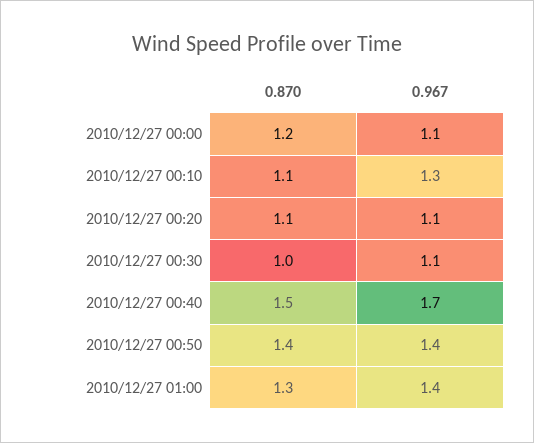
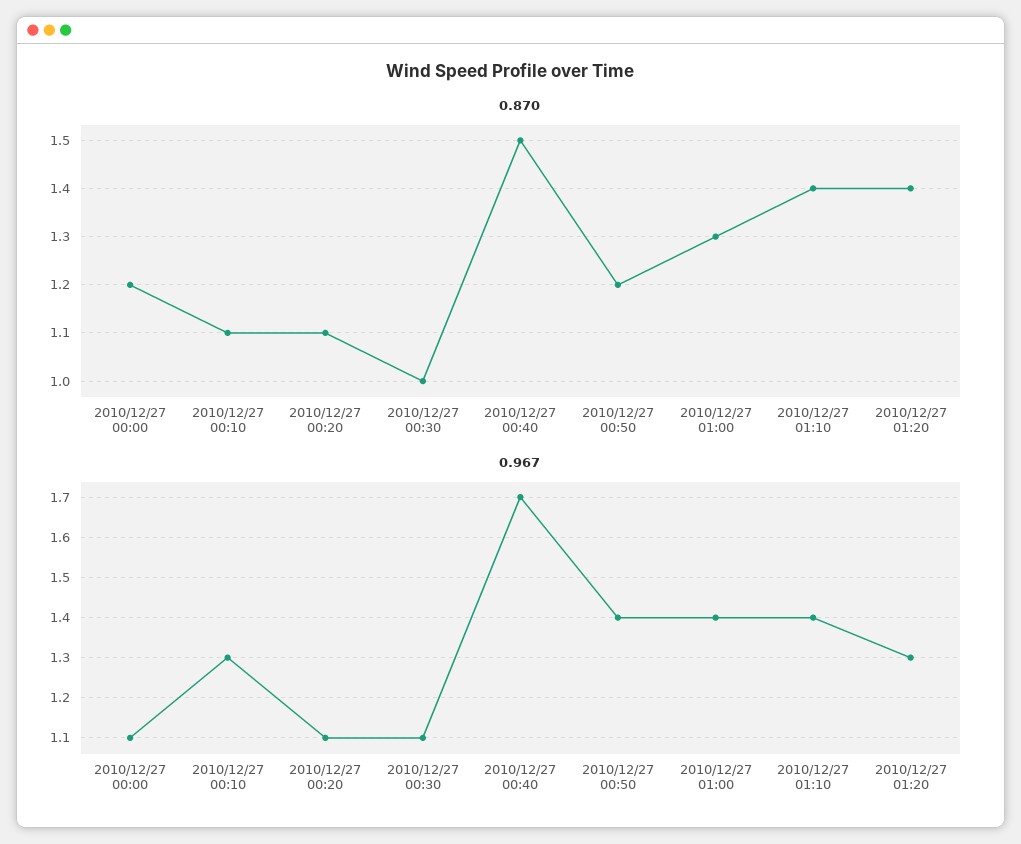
0.870, 2010/12/27 00:50: 1.4 -> 1.2
0.870, 2010/12/27 01:10: none -> 1.4
0.870, 2010/12/27 01:20: none -> 1.4
0.967, 2010/12/27 01:10: none -> 1.4
0.967, 2010/12/27 01:20: none -> 1.3

